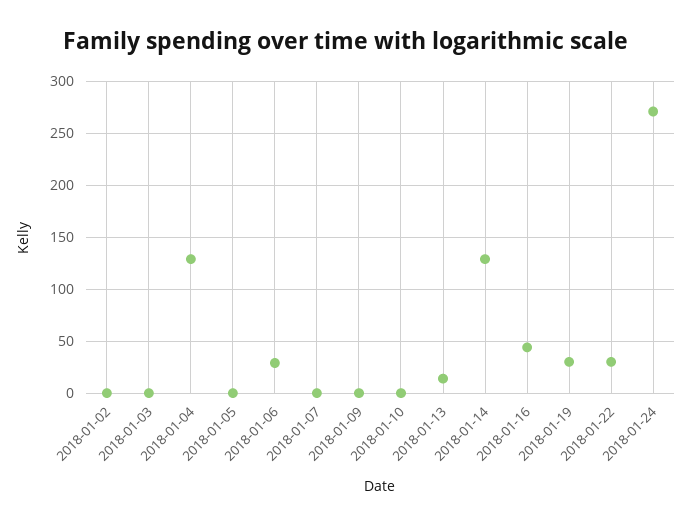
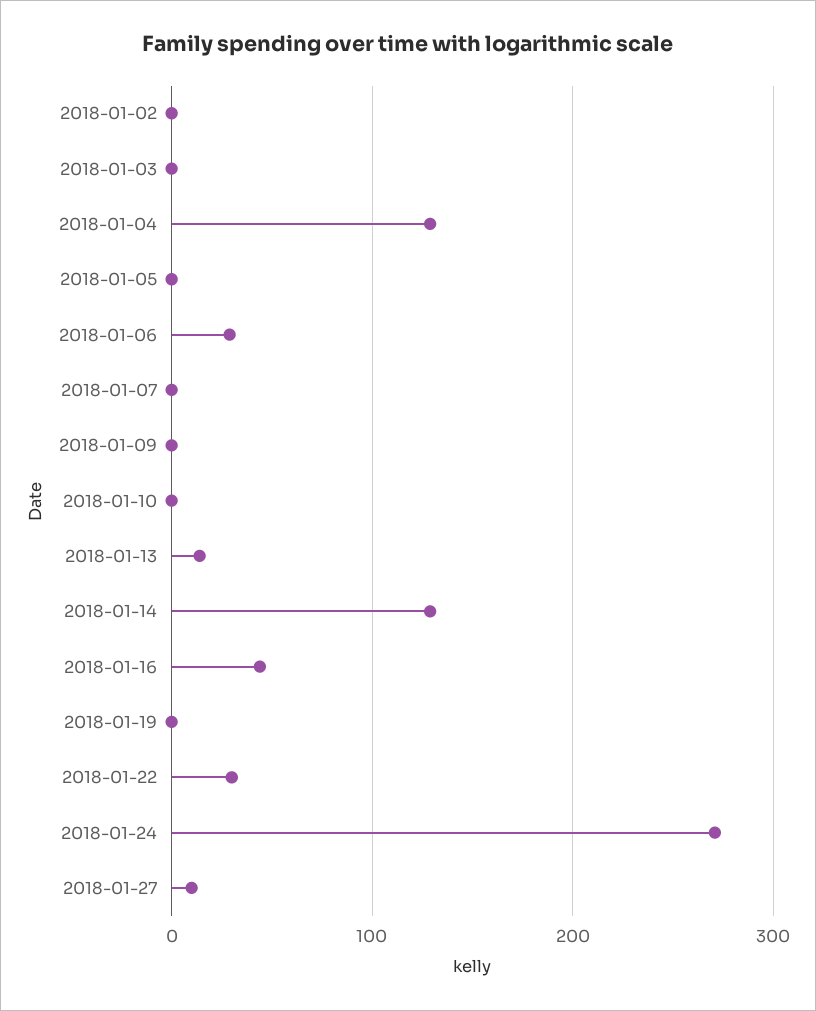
2018-01-19: 30 -> 0
2018-01-27: none -> 10

